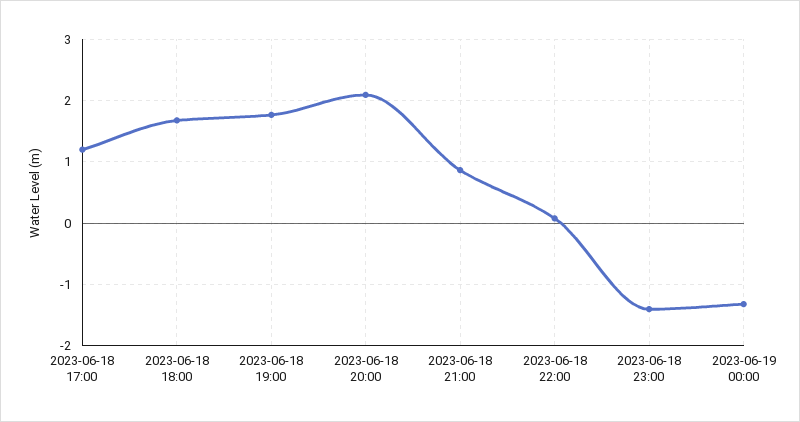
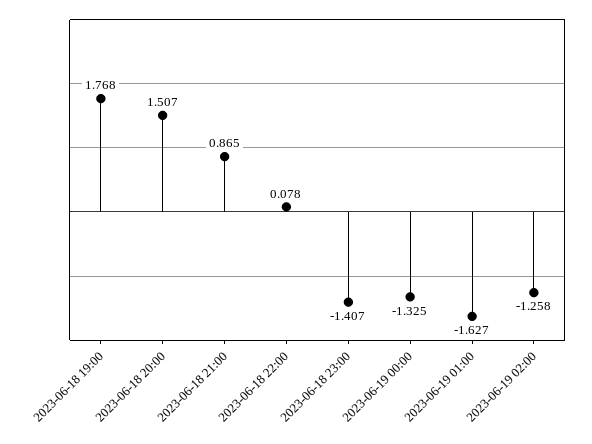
2023-06-18 17:00: 1.2 -> none
2023-06-18 18:00: 1.7 -> none
2023-06-18 20:00: 2.1 -> 1.507
2023-06-19 01:00: none -> -1.627
2023-06-19 02:00: none -> -1.258

